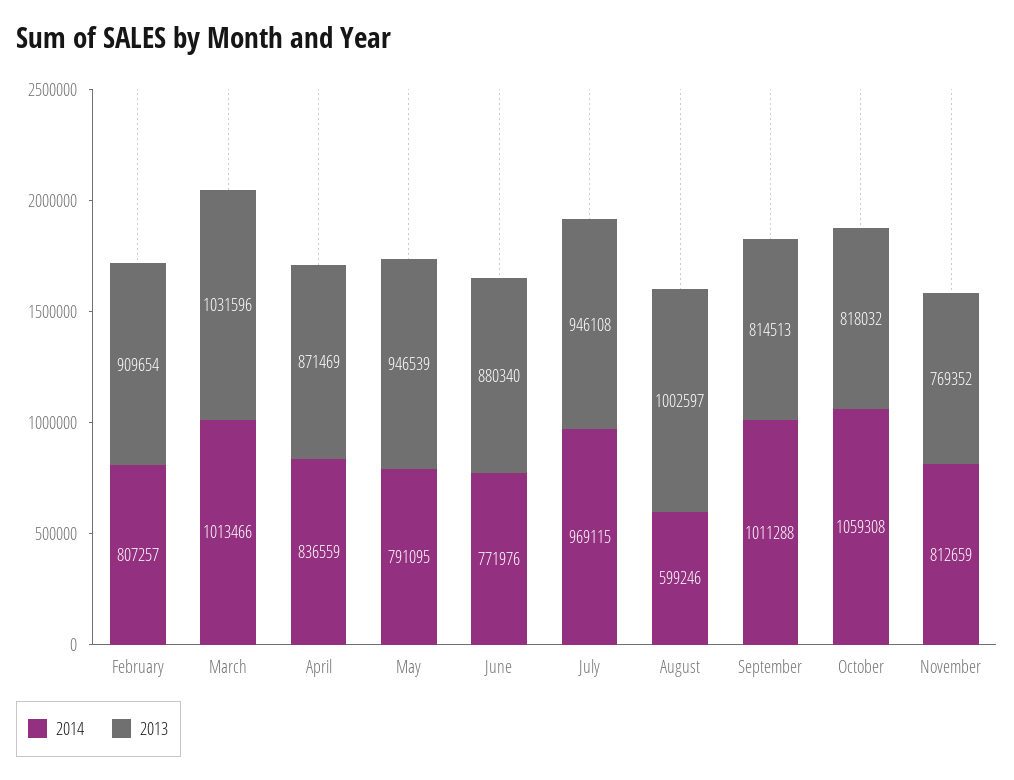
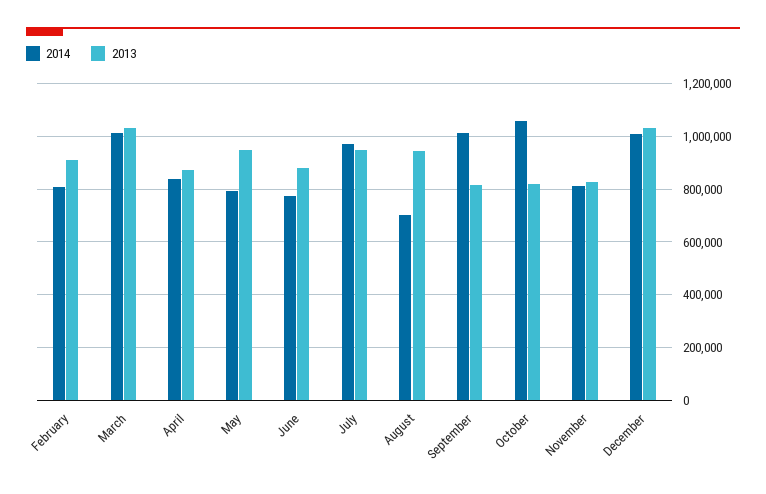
2014, August: 599246 -> 700000
2013, August: 1002597 -> 950000
2013, November: 769352 -> 825000
2014, December: none -> 1000000
2013, December: none -> 1025000

